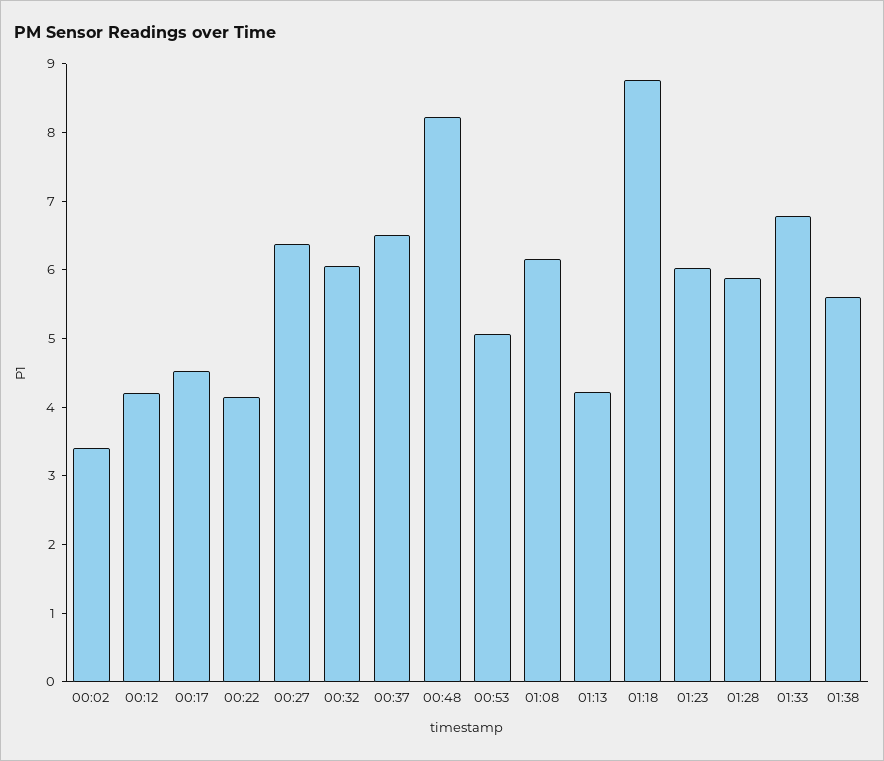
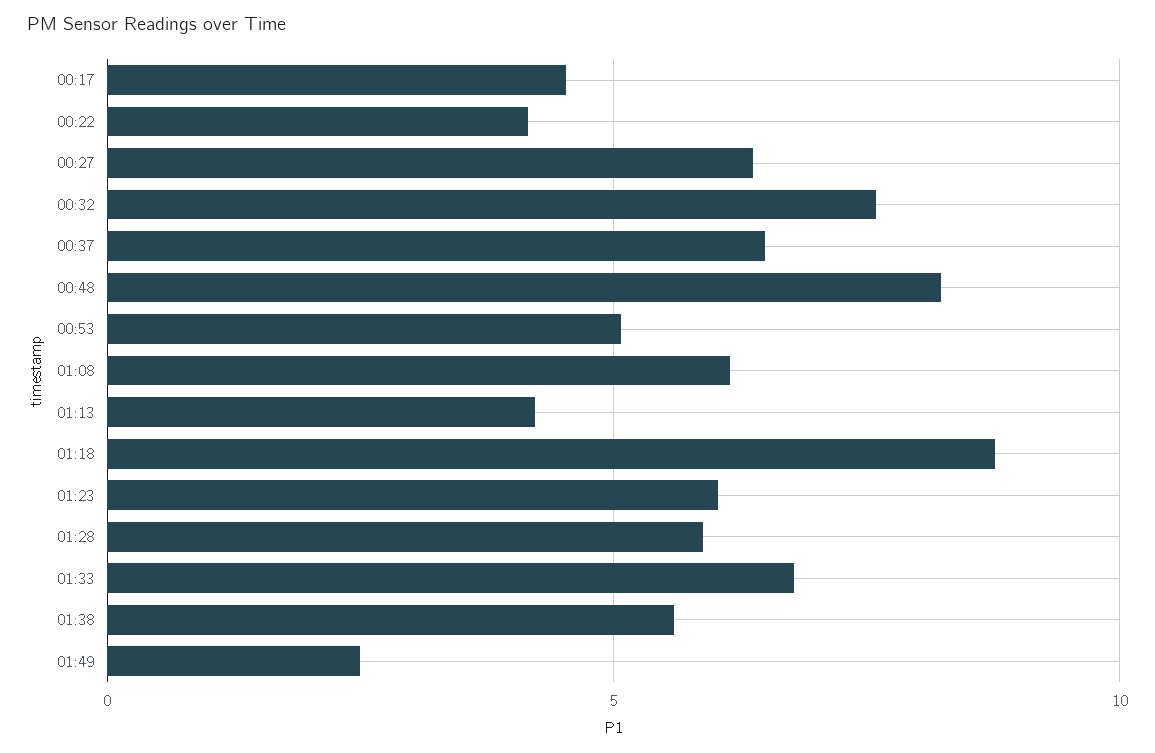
00:02: 3.4 -> none
00:12: 4.2 -> none
00:32: 6 -> 7.5
01:49: none -> 2.5

